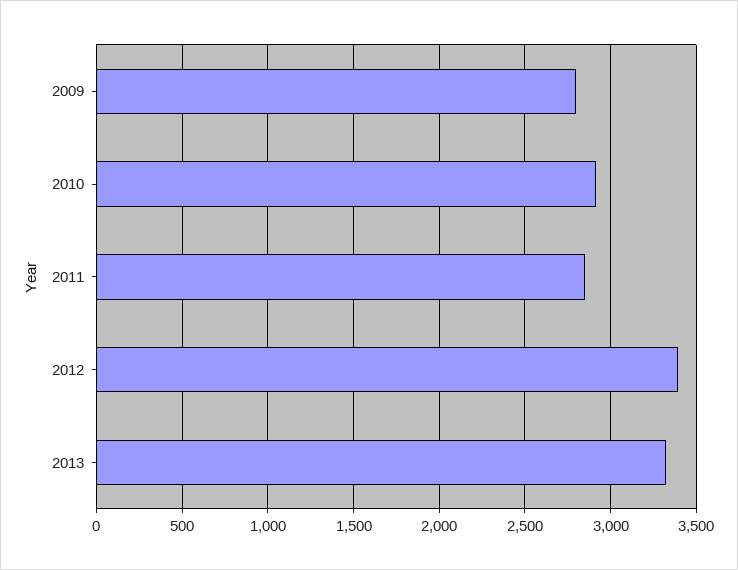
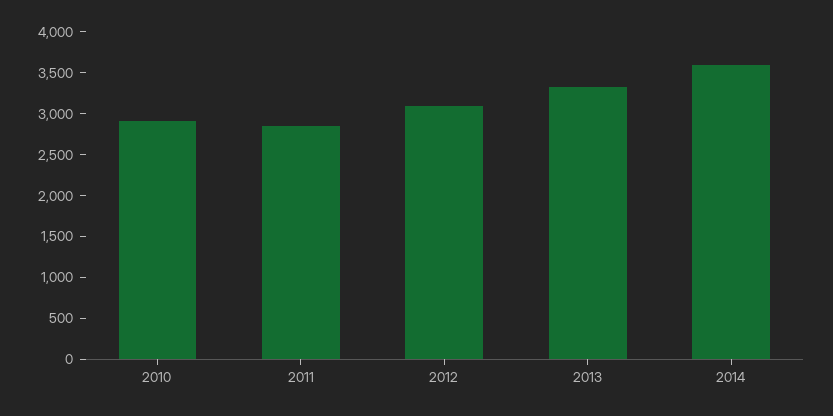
2009: 2800 -> none
2012: 3400 -> 3100
2014: none -> 3600

